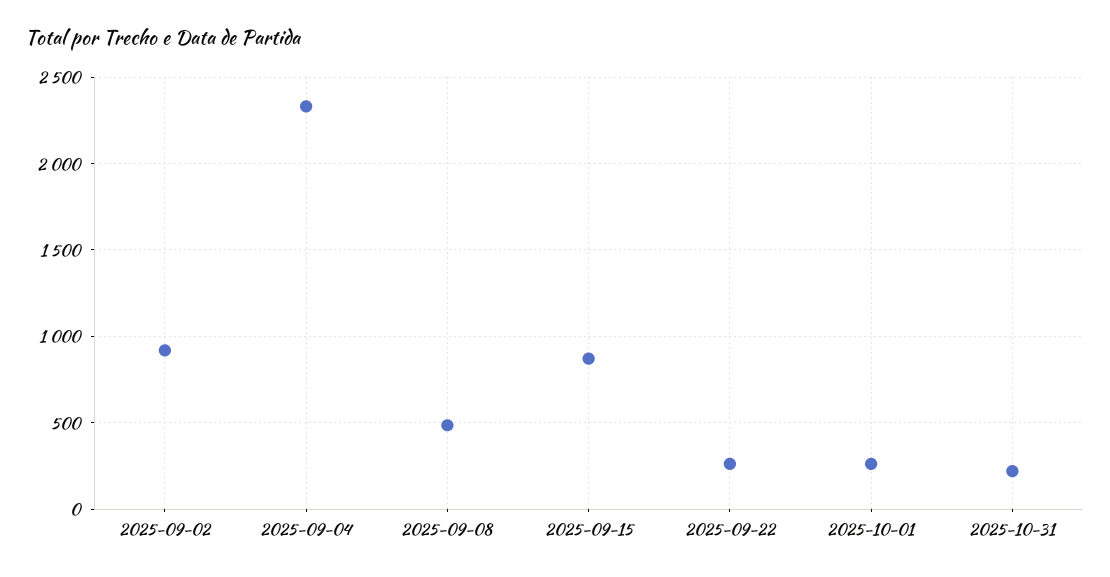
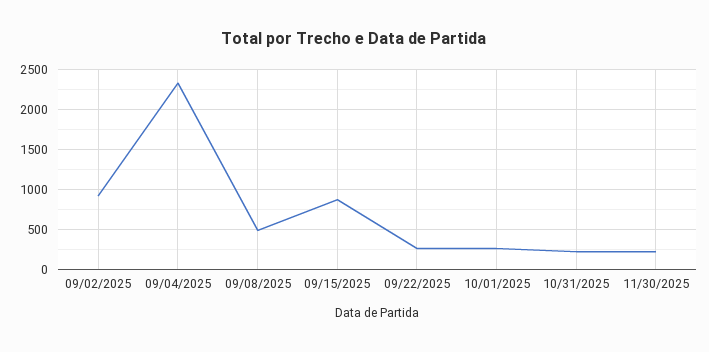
11/30/2025: none -> 200

